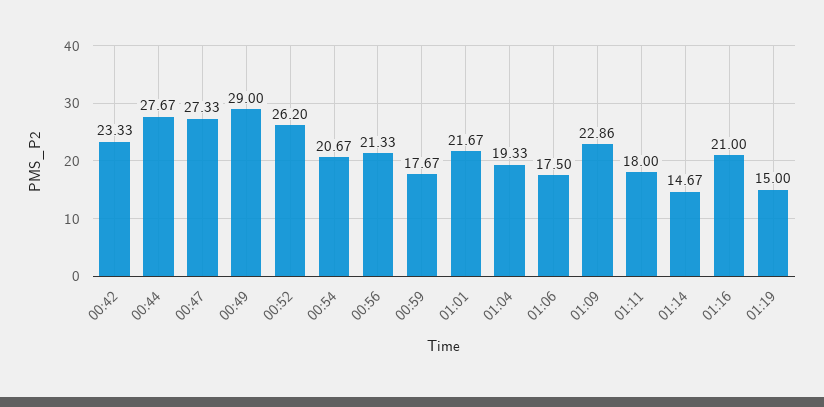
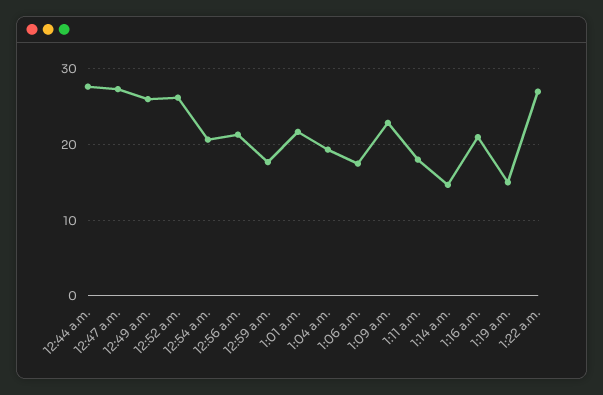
00:42: 23.33 -> none
00:49: 29 -> 26
1:22 a.m.: none -> 27

